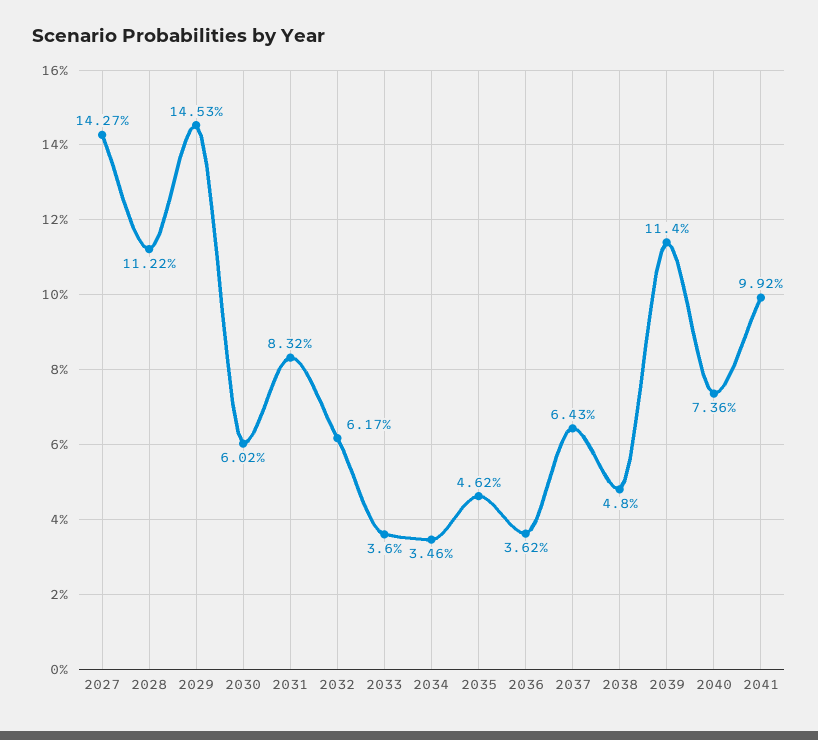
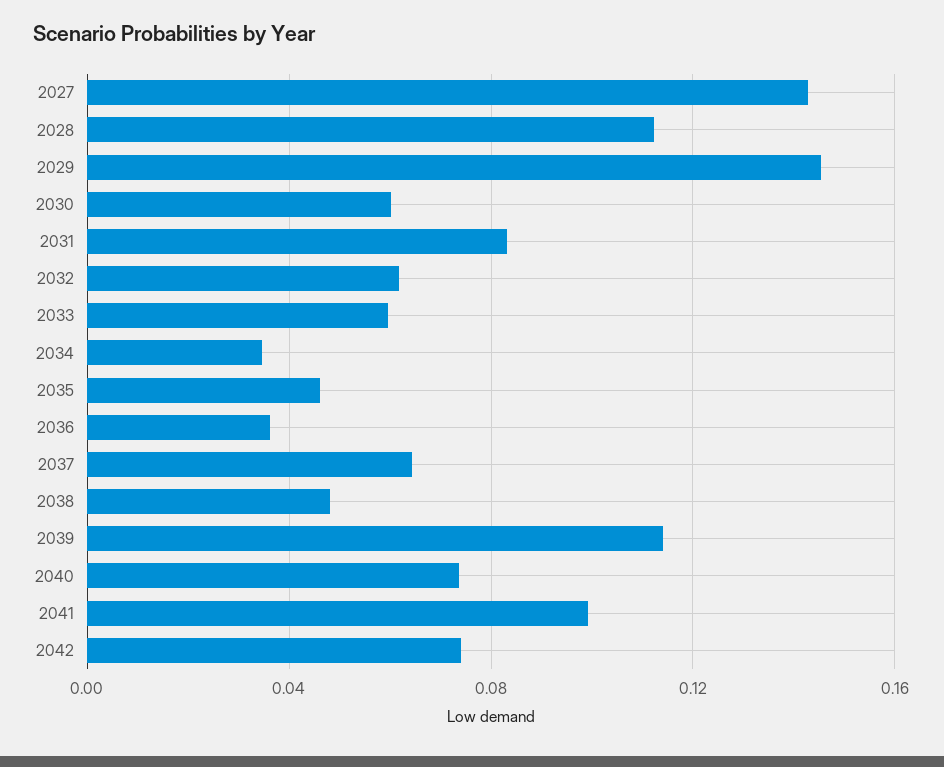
2033: 0.036 -> 0.06
2042: none -> 0.075

